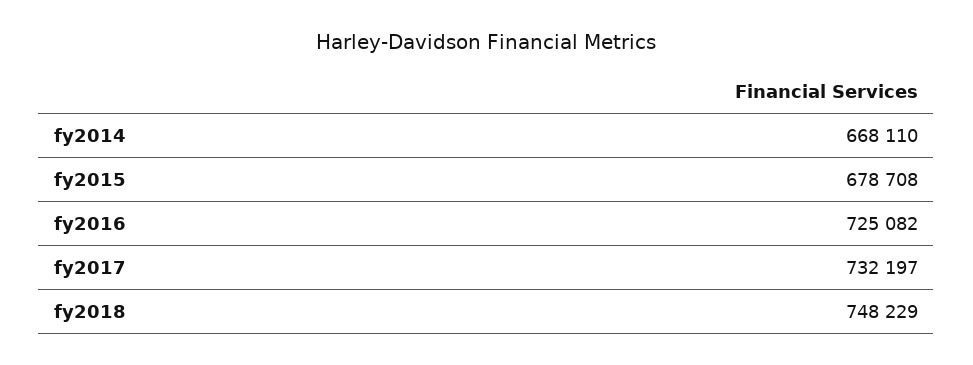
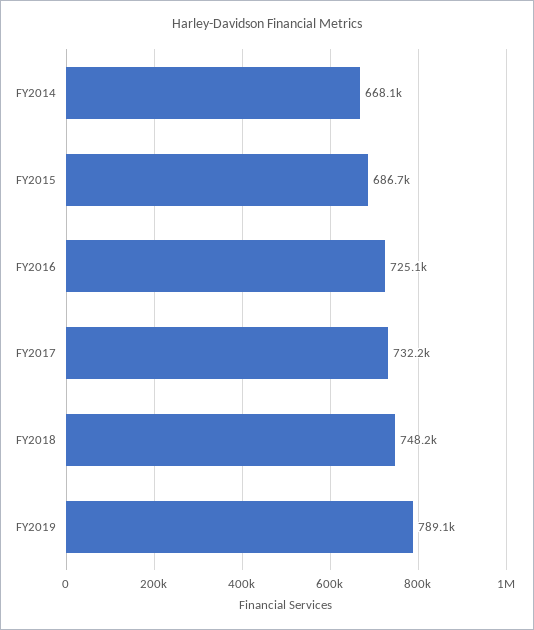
fy2015: 678708 -> 686700
FY2019: none -> 789100

